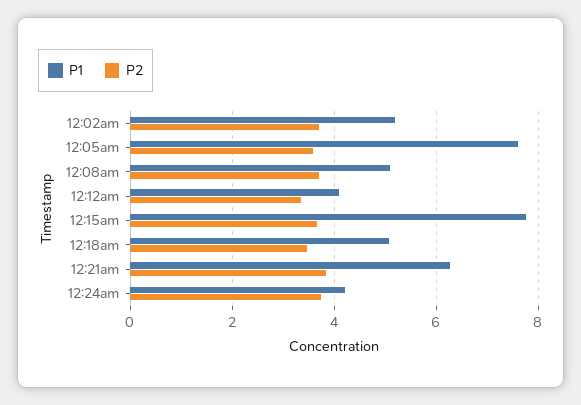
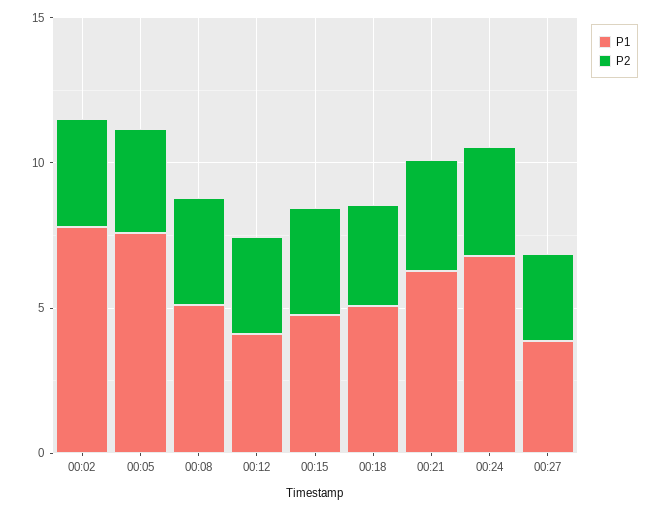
P1, 12:02am: 5.2 -> 8
P1, 12:15am: 7.8 -> 5
P1, 12:24am: 4.2 -> 7
P1, 00:27: none -> 4
P2, 00:27: none -> 3

